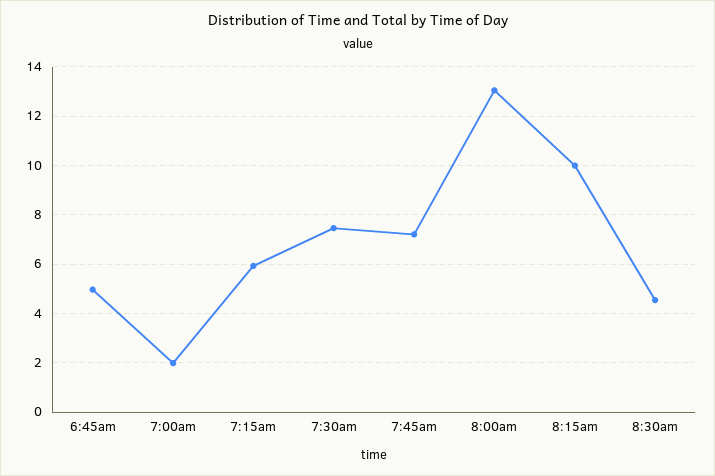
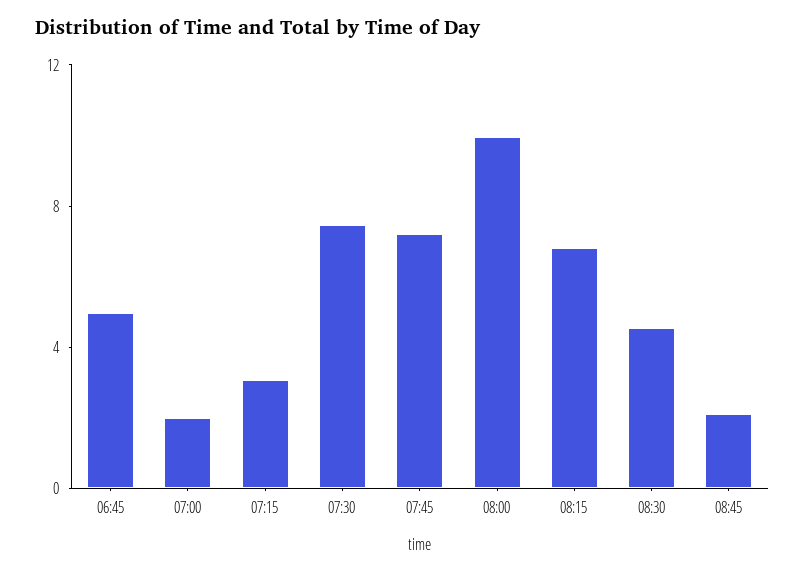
7:15am: 6 -> 3
8:00am: 13 -> 10
8:15am: 10 -> 7
08:45: none -> 2

